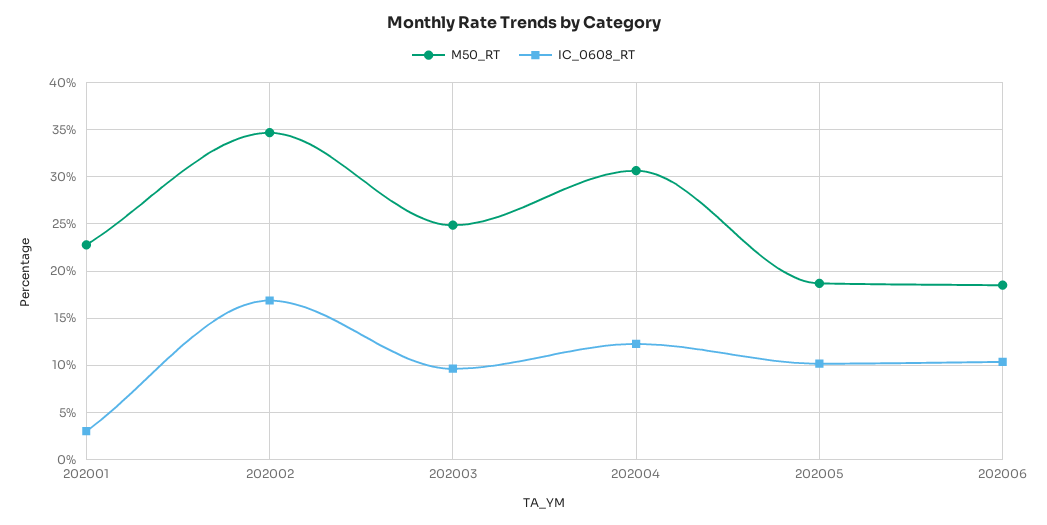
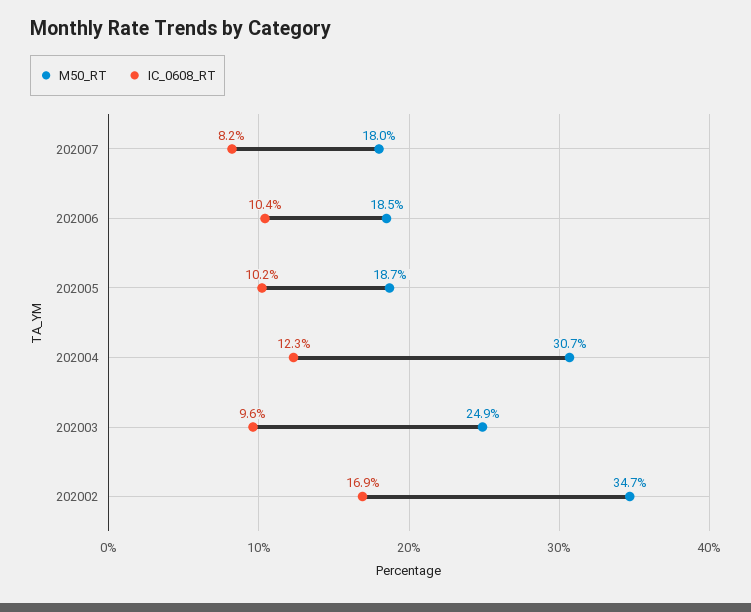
M50_RT, 202001: 23 -> none
IC_0608_RT, 202001: 3 -> none
M50_RT, 202007: none -> 18
IC_0608_RT, 202007: none -> 8.2

